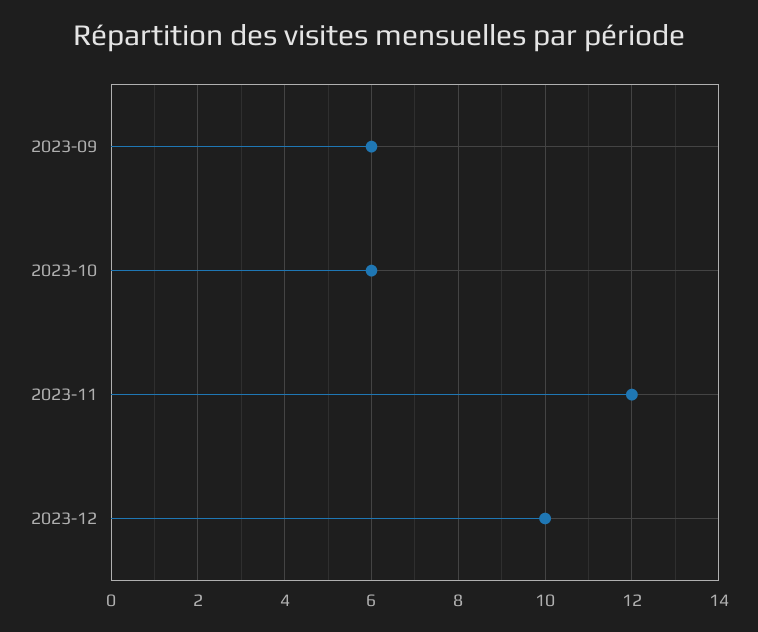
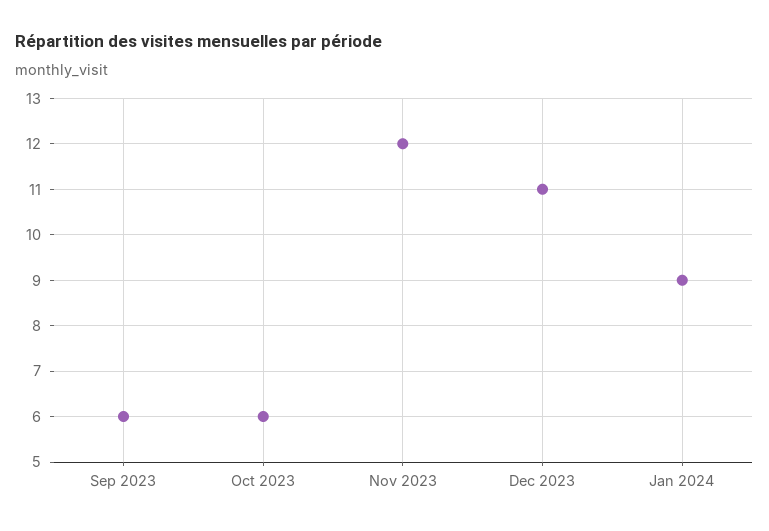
2023-12: 10 -> 11
Jan 2024: none -> 9

